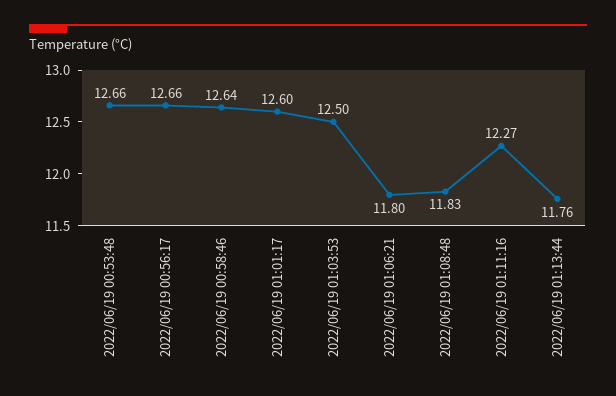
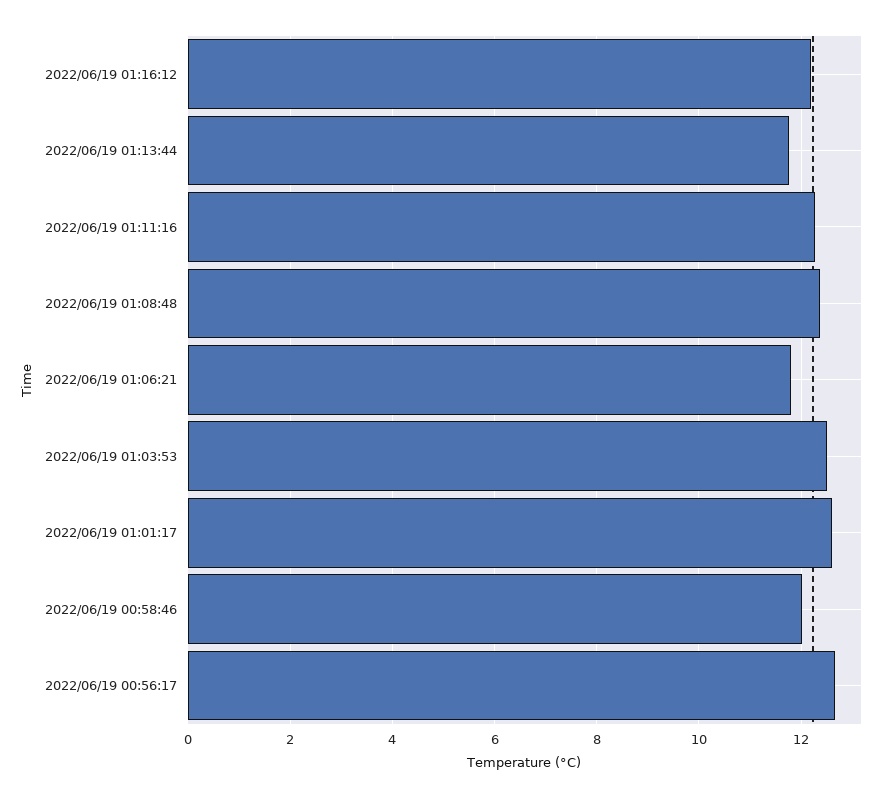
2022/06/19 00:53:48: 12.66 -> none
2022/06/19 00:58:46: 12.64 -> 12
2022/06/19 01:08:48: 11.83 -> 12.4
2022/06/19 01:16:12: none -> 12.2

